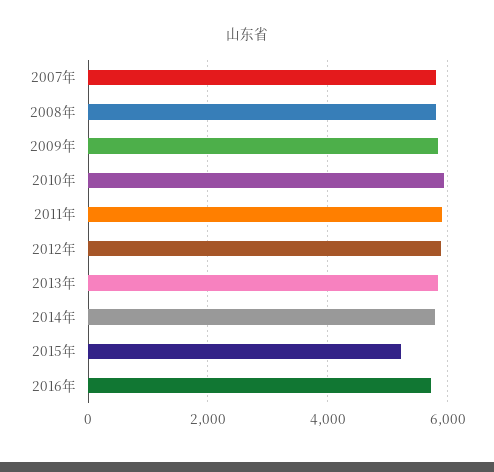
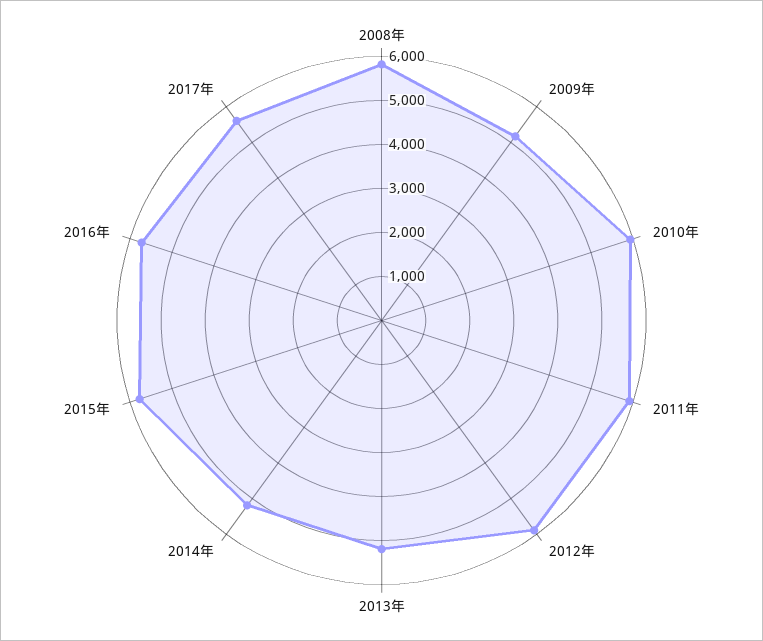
2007年: 5800 -> none
2009年: 5800 -> 5200
2013年: 5800 -> 5200
2014年: 5800 -> 5200
2015年: 5200 -> 5800
2017年: none -> 5600

